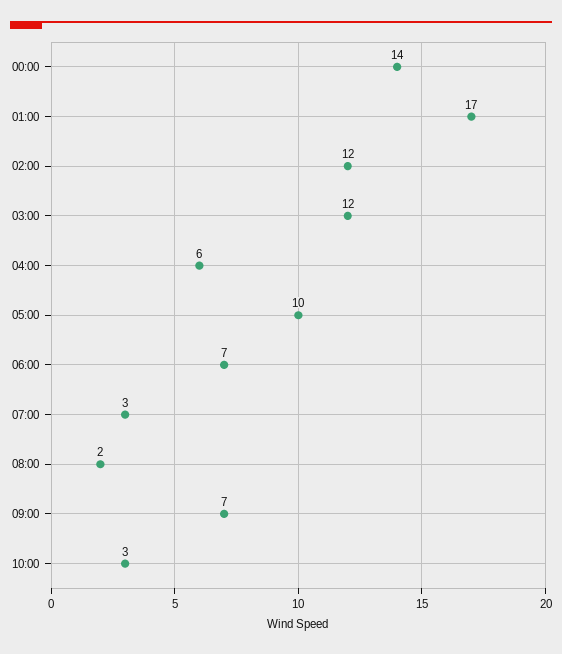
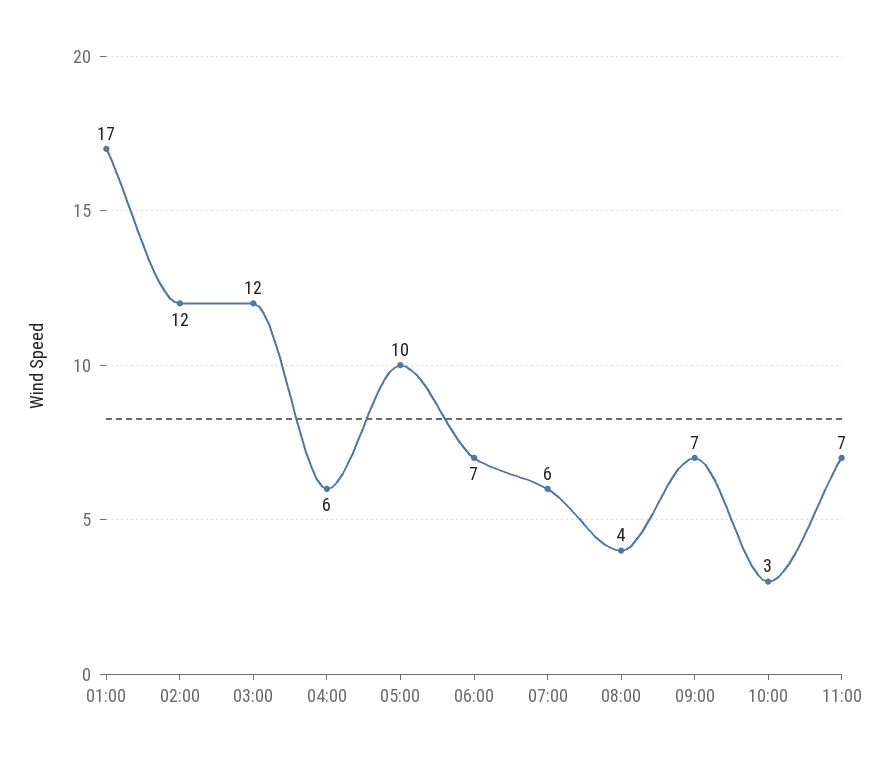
00:00: 14 -> none
07:00: 3 -> 6
08:00: 2 -> 4
11:00: none -> 7

